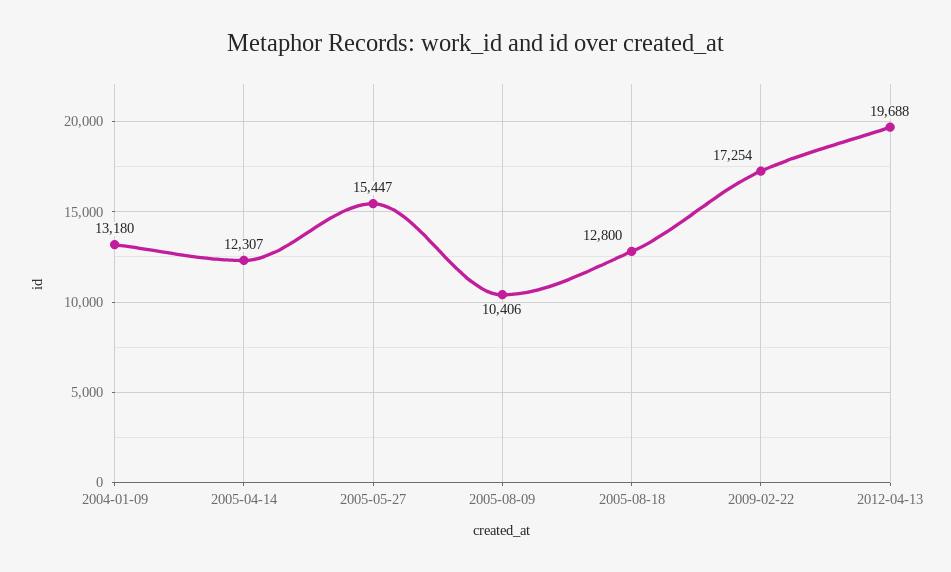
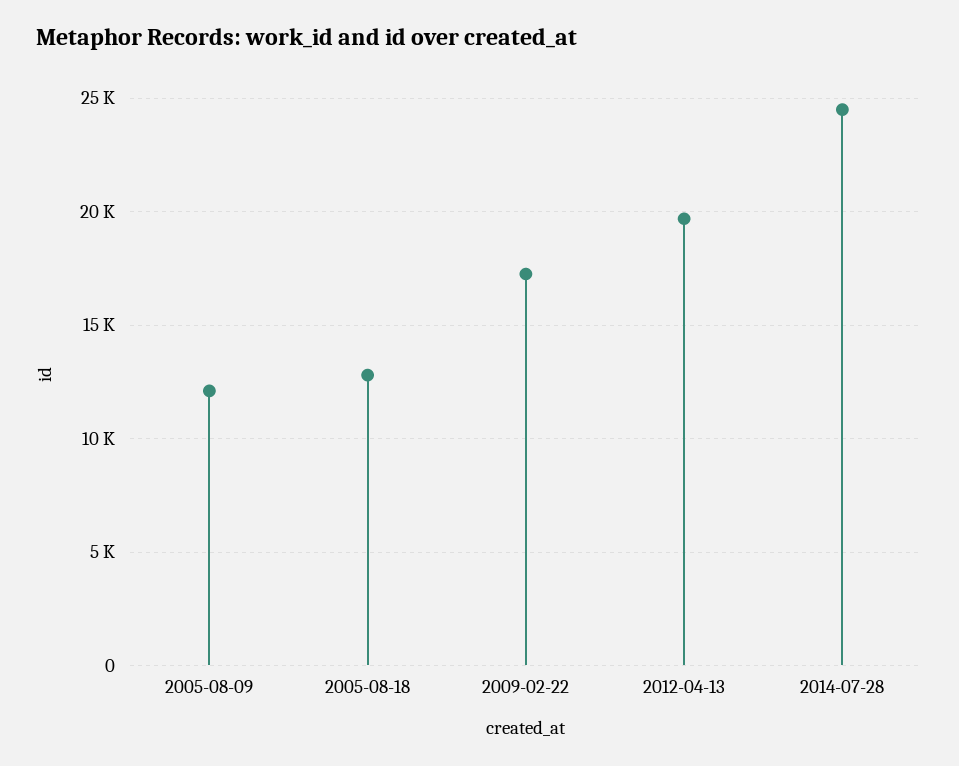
2004-01-09: 13180 -> none
2005-04-14: 12307 -> none
2005-05-27: 15447 -> none
2005-08-09: 10406 -> 12000
2014-07-28: none -> 24500

